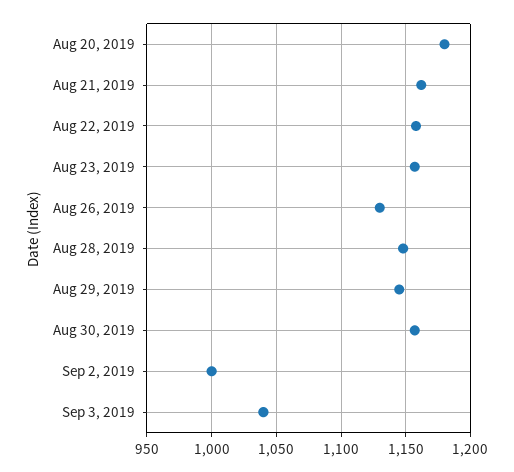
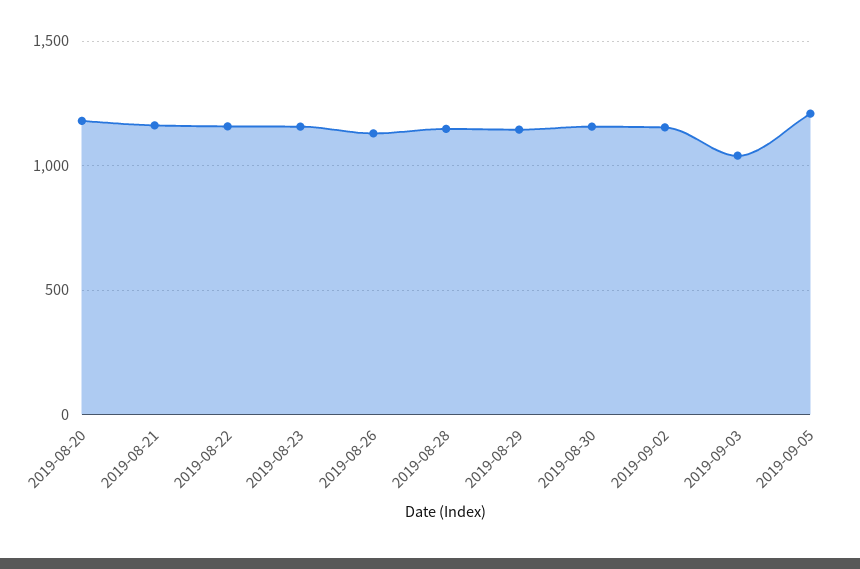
Sep 2, 2019: 1000 -> 1150
2019-09-05: none -> 1200

